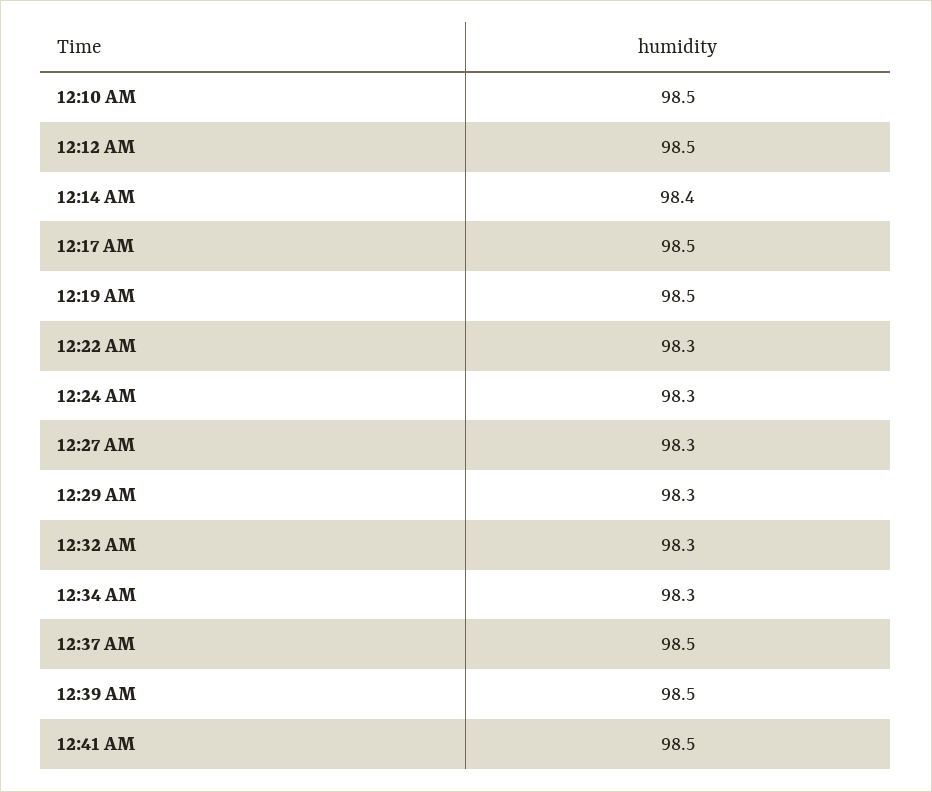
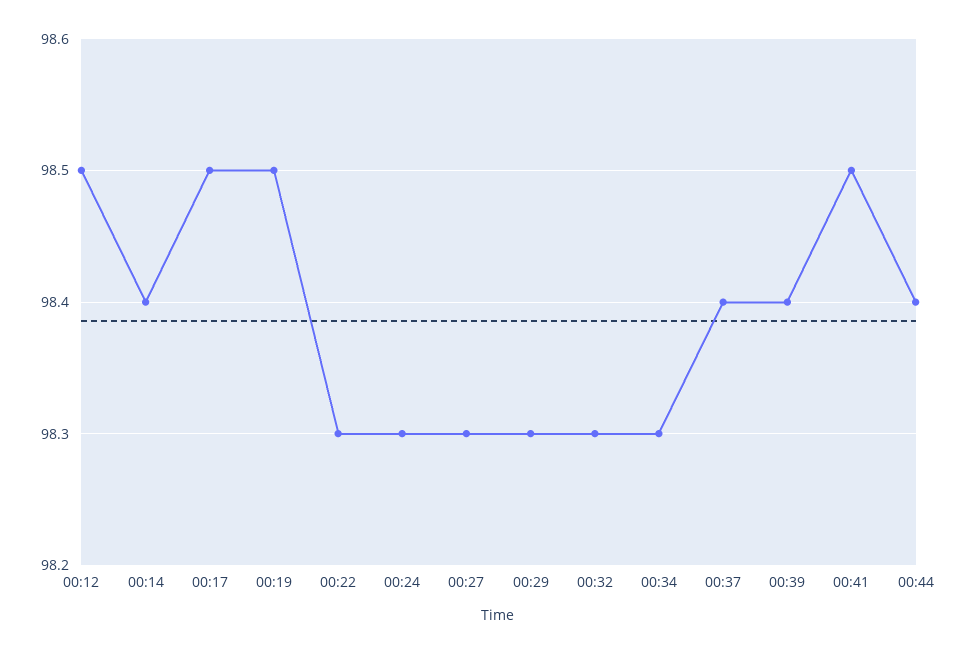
12:10 AM: 98.5 -> none
12:37 AM: 98.5 -> 98.4
12:39 AM: 98.5 -> 98.4
00:44: none -> 98.4

